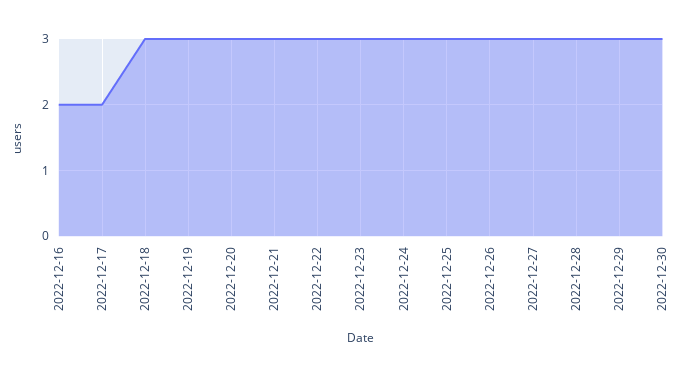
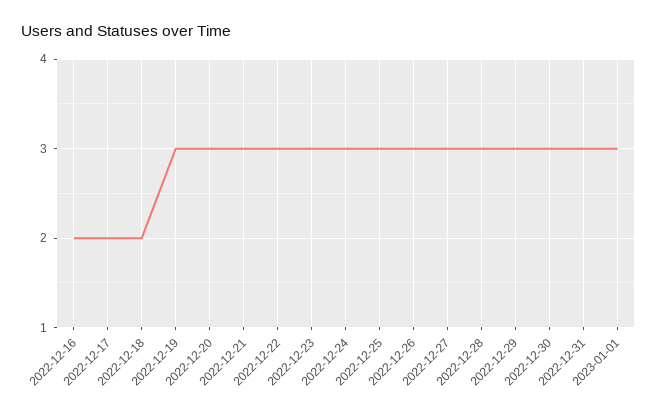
2022-12-18: 3 -> 2
2022-12-31: none -> 3
2023-01-01: none -> 3

